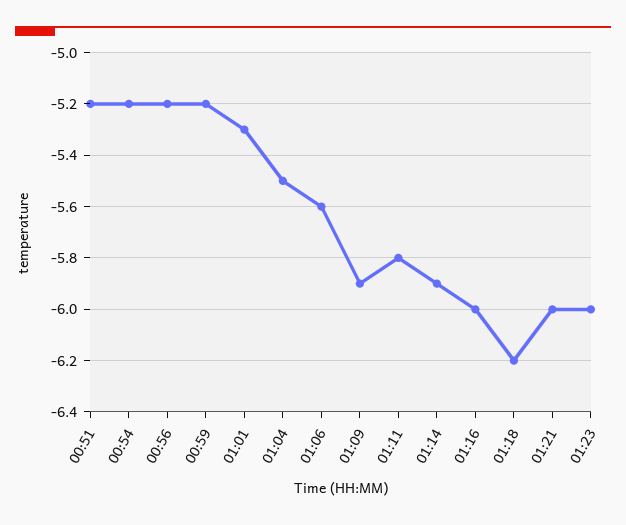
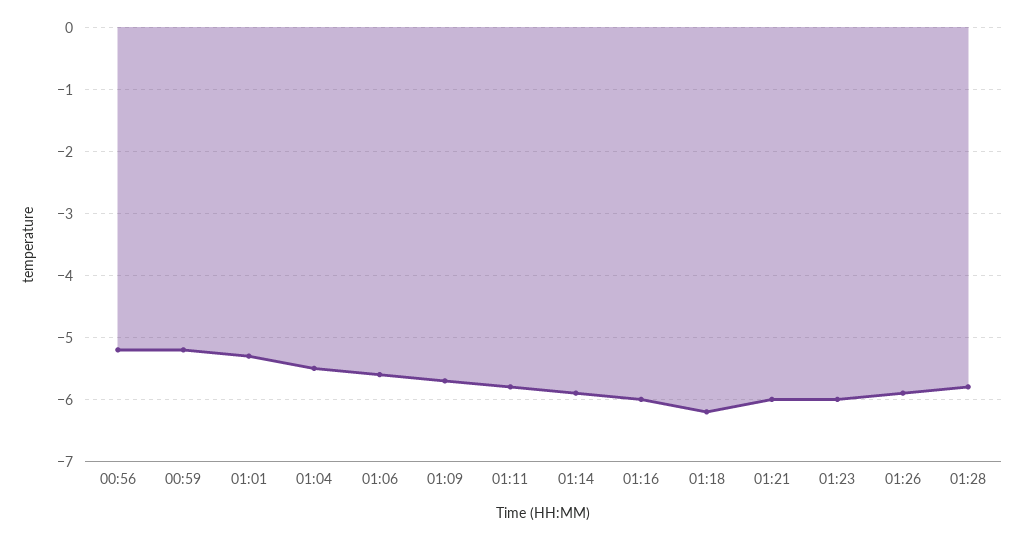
00:51: -5.2 -> none
00:54: -5.2 -> none
01:09: -5.9 -> -5.7
01:26: none -> -5.9
01:28: none -> -5.8

